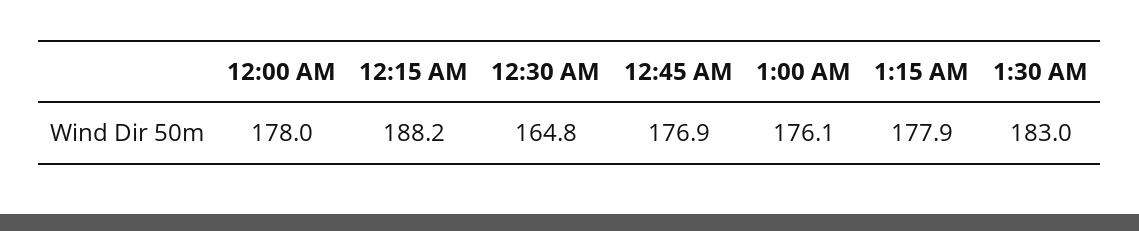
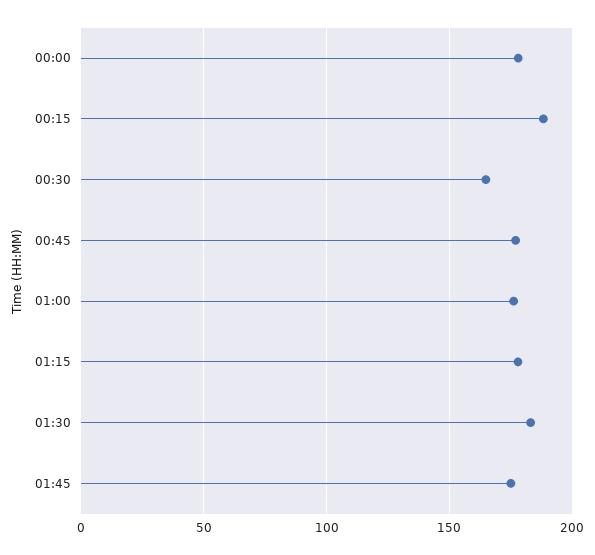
01:45: none -> 175

